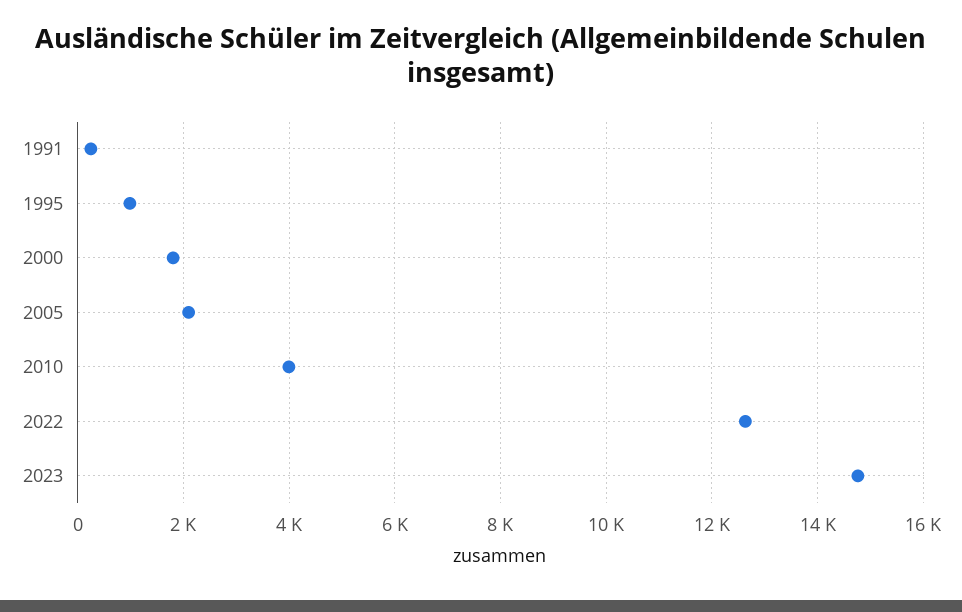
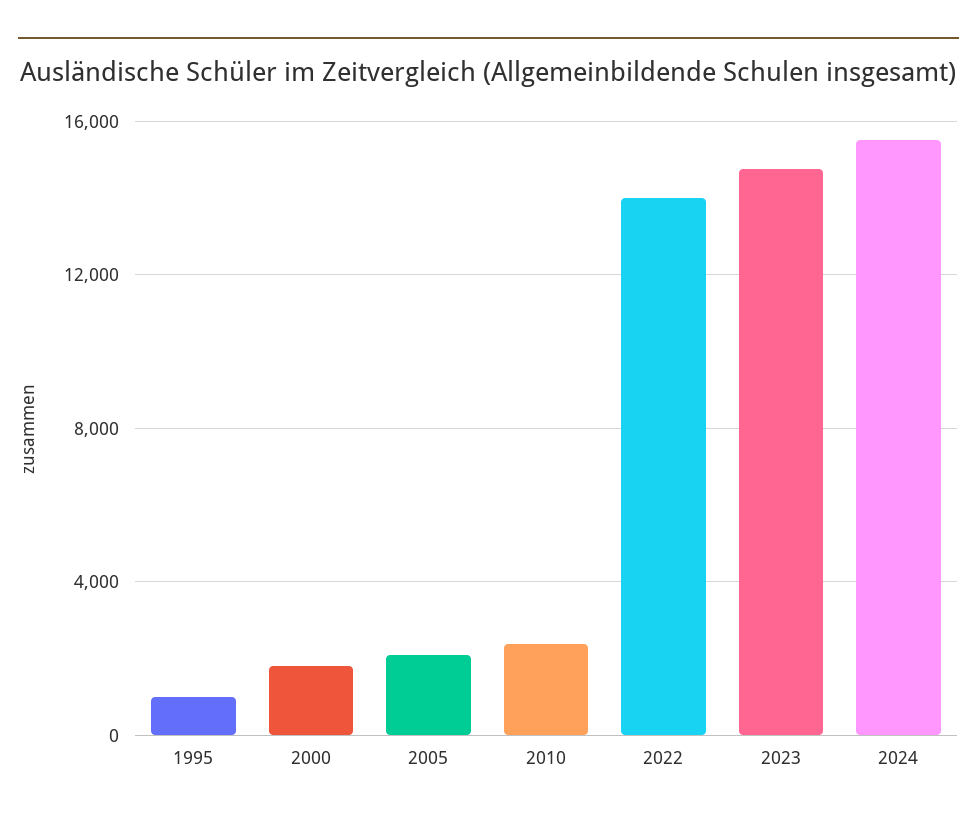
1991: 200 -> none
2010: 4000 -> 2500
2022: 12600 -> 14000
2024: none -> 15500

